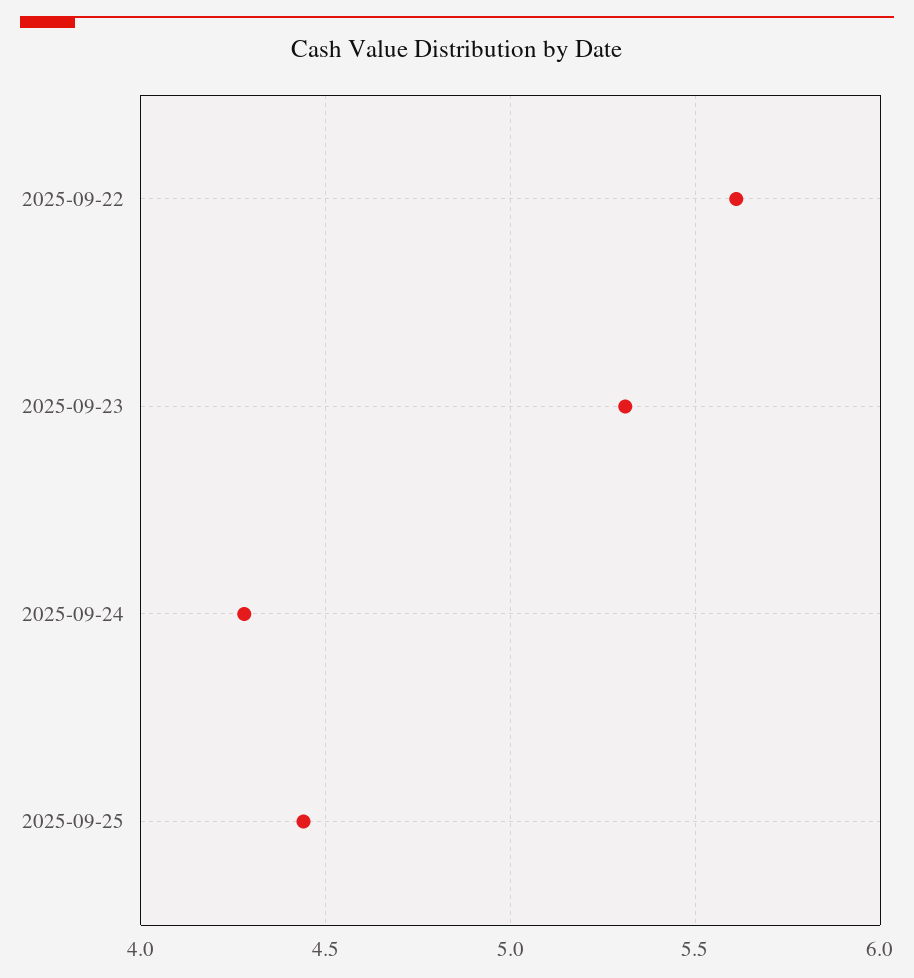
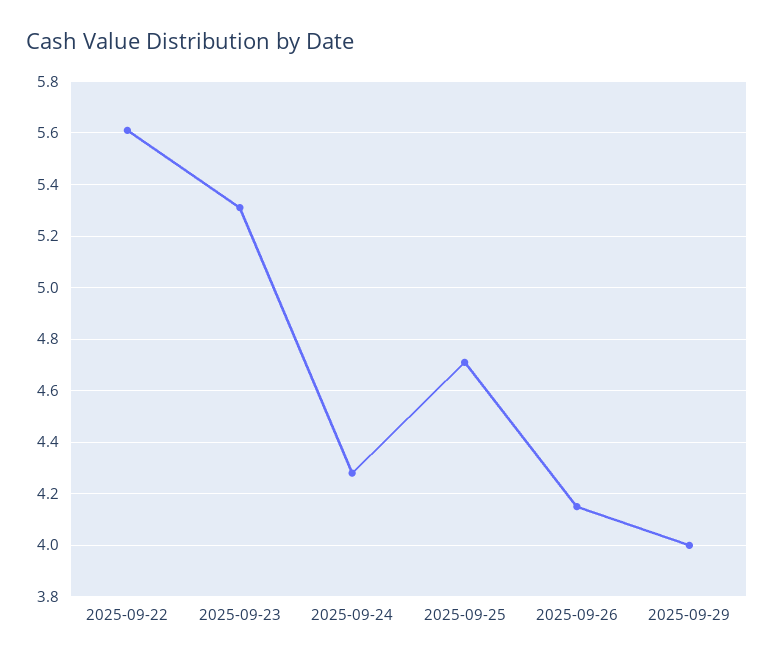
2025-09-25: 4.45 -> 4.7
2025-09-26: none -> 4.15
2025-09-29: none -> 4

